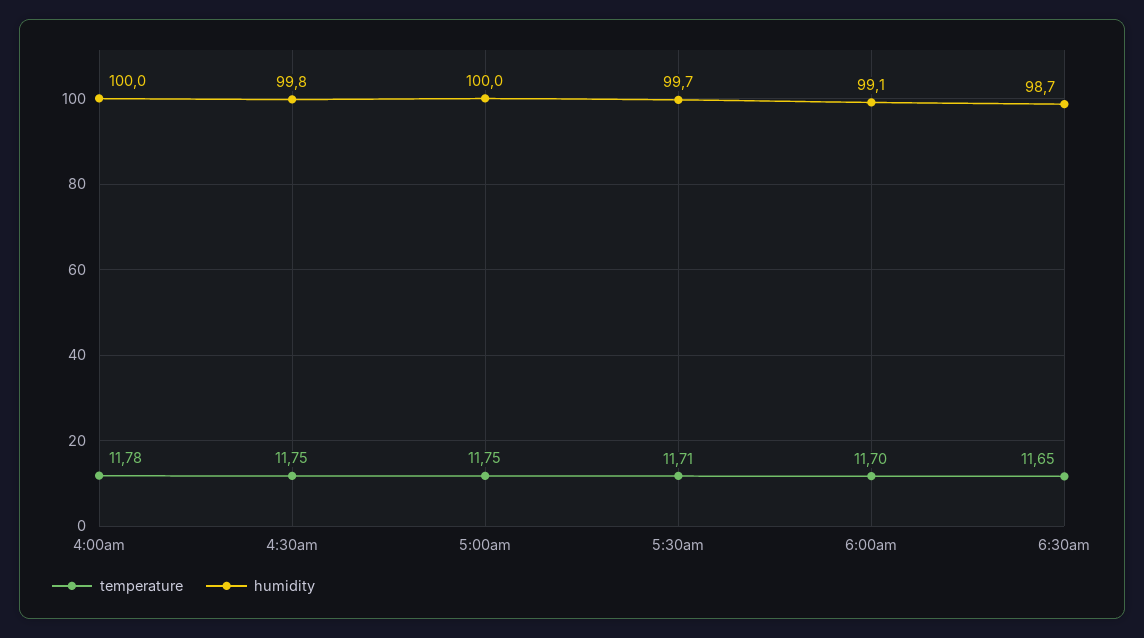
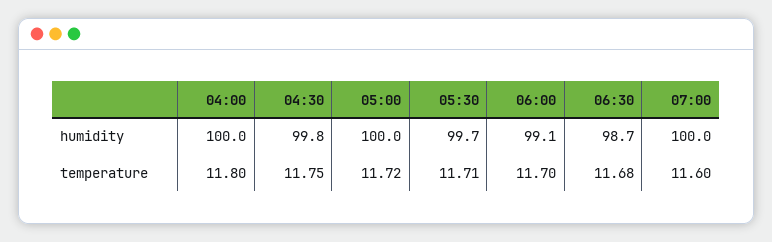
temperature, 4:00am: 11.78 -> 11.8
temperature, 5:00am: 11.75 -> 11.72
temperature, 6:30am: 11.65 -> 11.68
humidity, 07:00: none -> 100
temperature, 07:00: none -> 11.6

